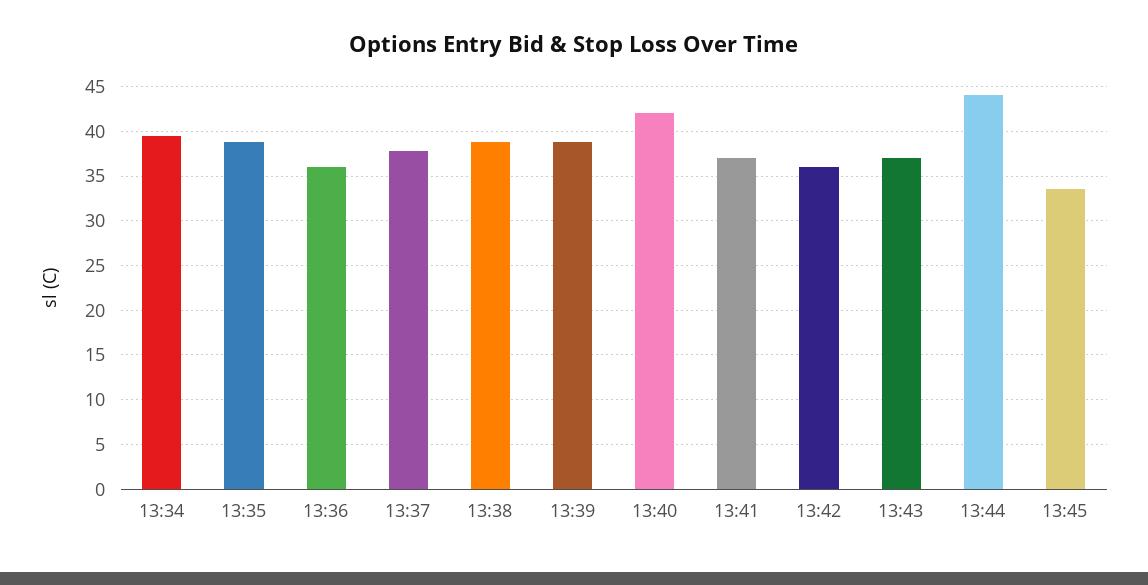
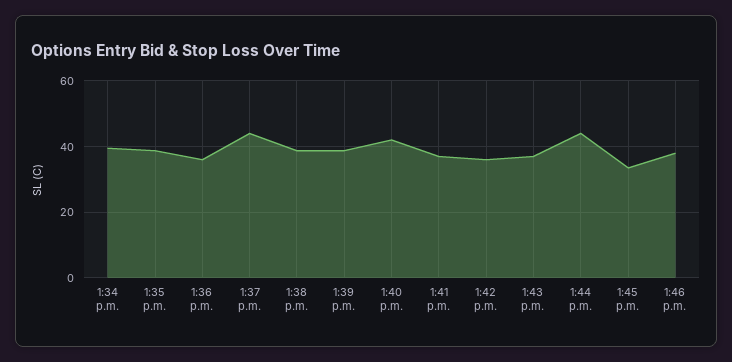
13:37: 38 -> 44
1:46 p.m.: none -> 38

